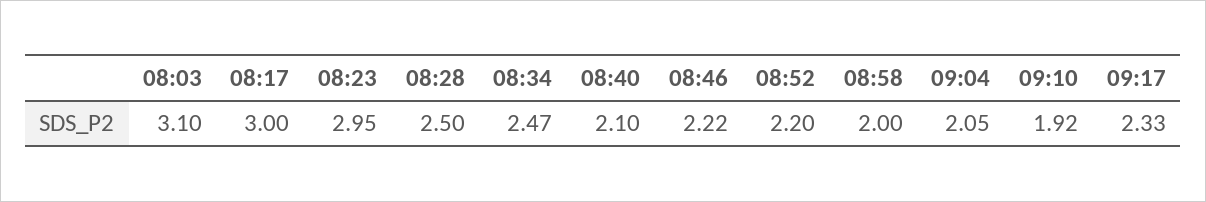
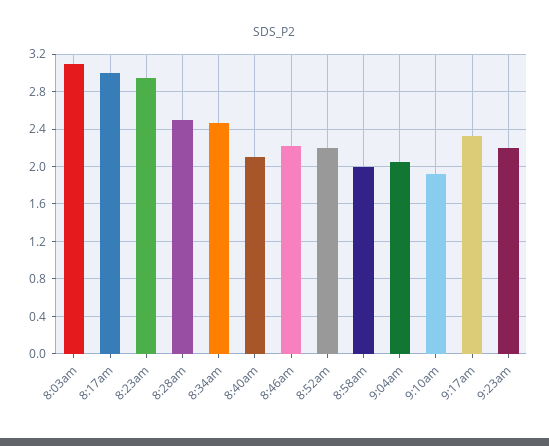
9:23am: none -> 2.2

